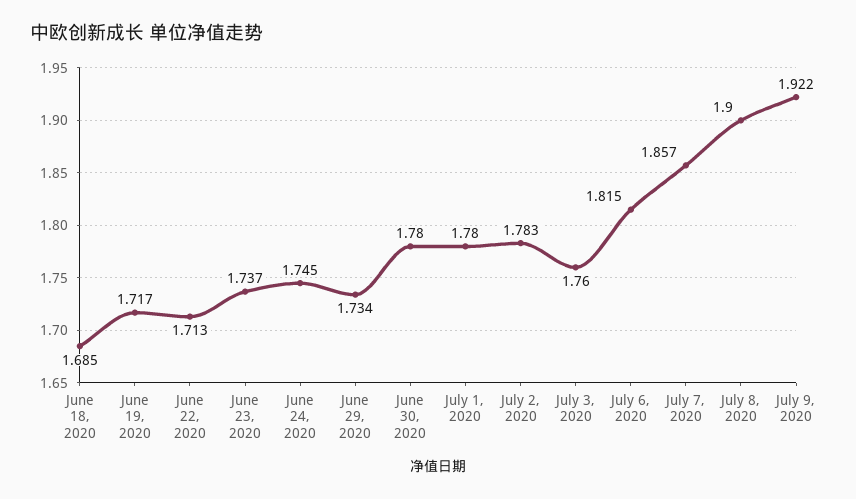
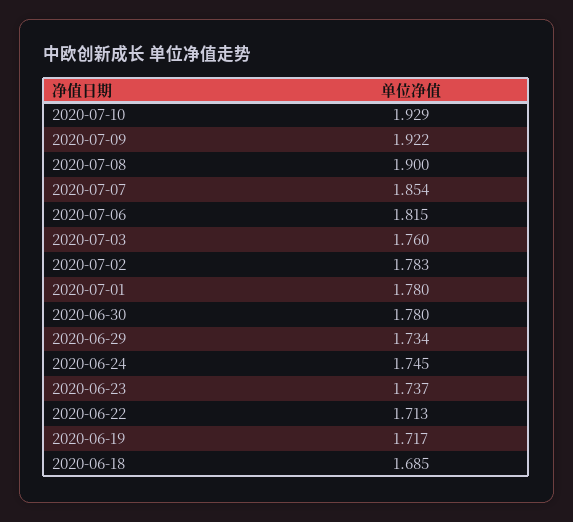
July 7, 2020: 1.857 -> 1.854
2020-07-10: none -> 1.929

